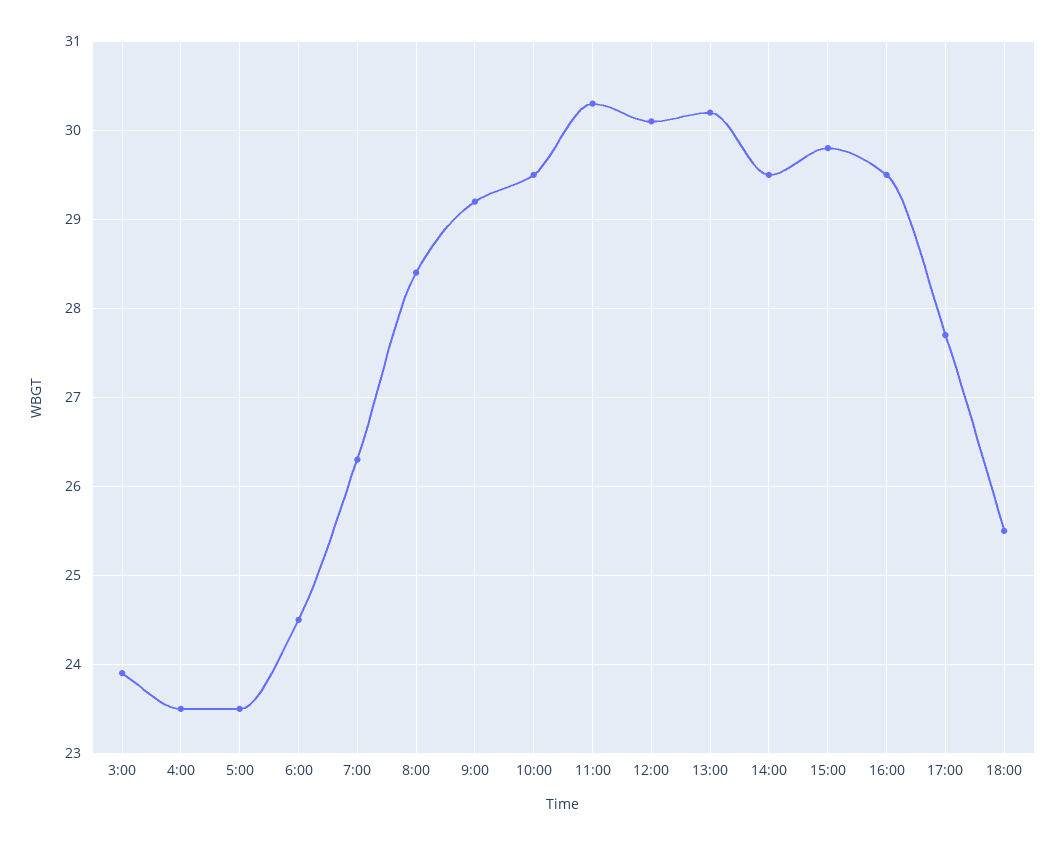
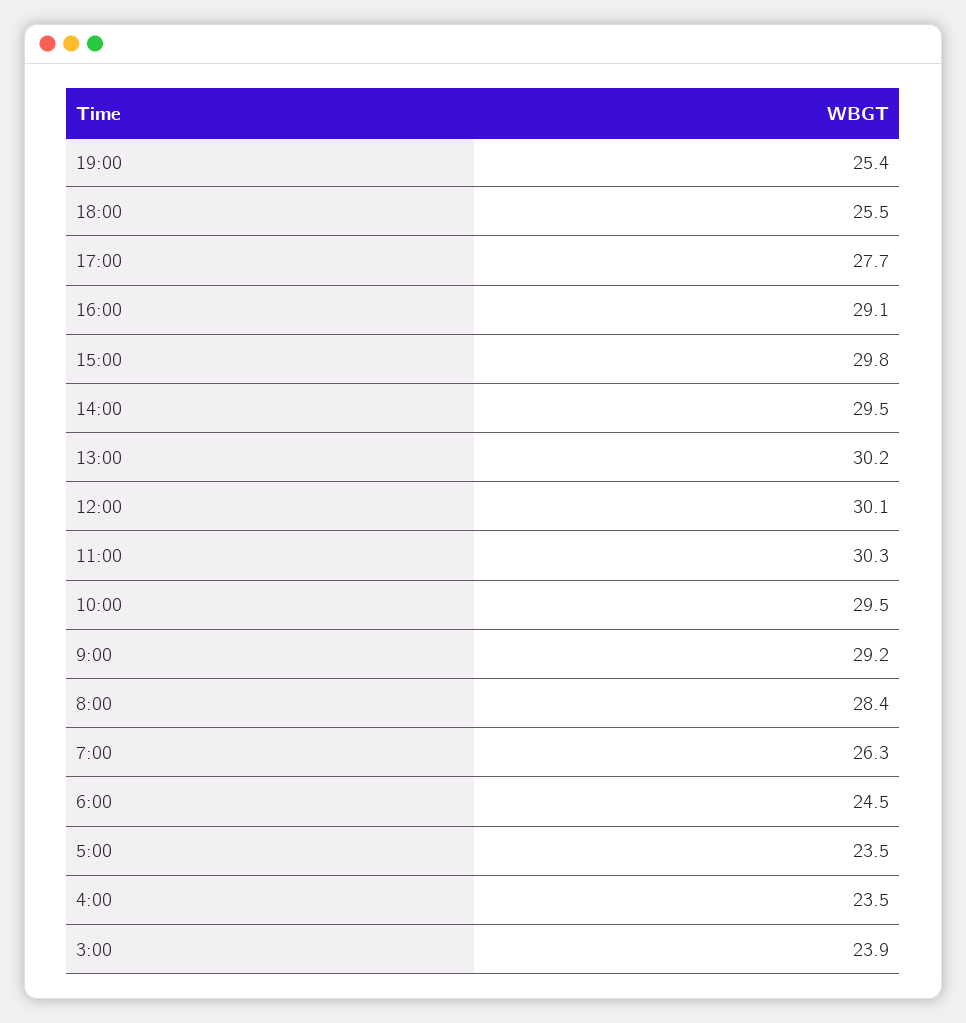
16:00: 29.5 -> 29.1
19:00: none -> 25.4

